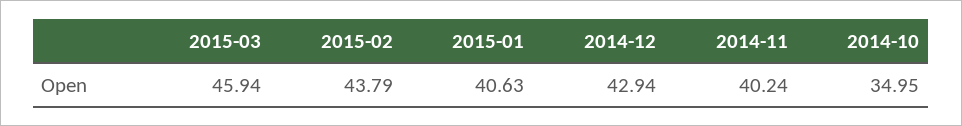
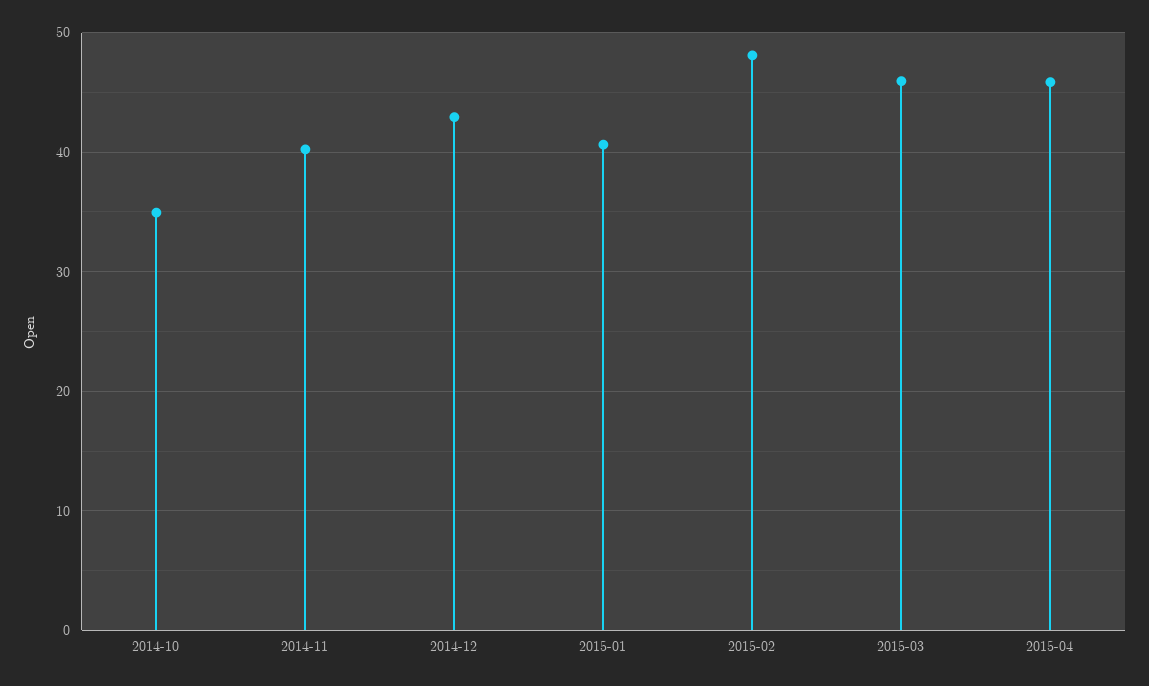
2015-02: 43.79 -> 48
2015-04: none -> 46

